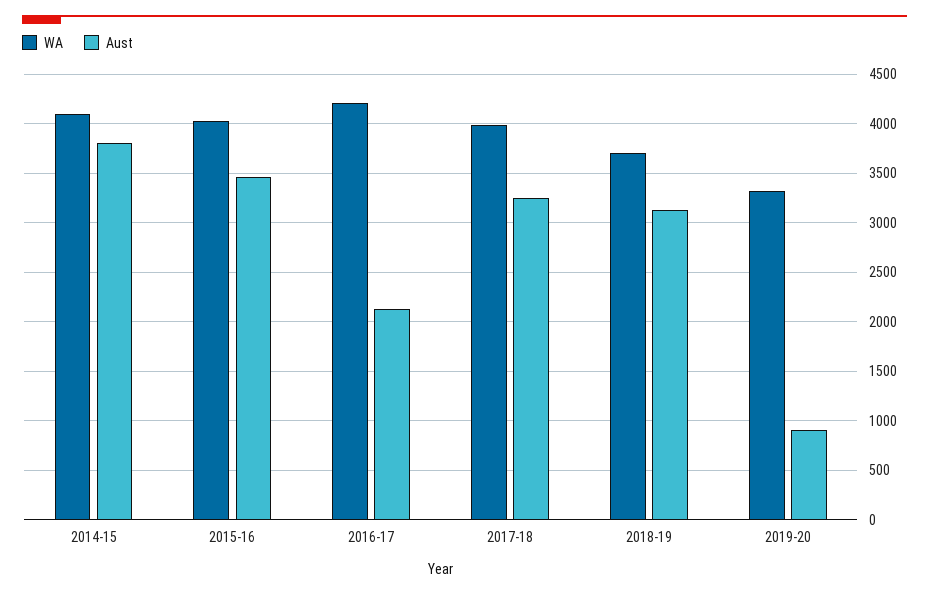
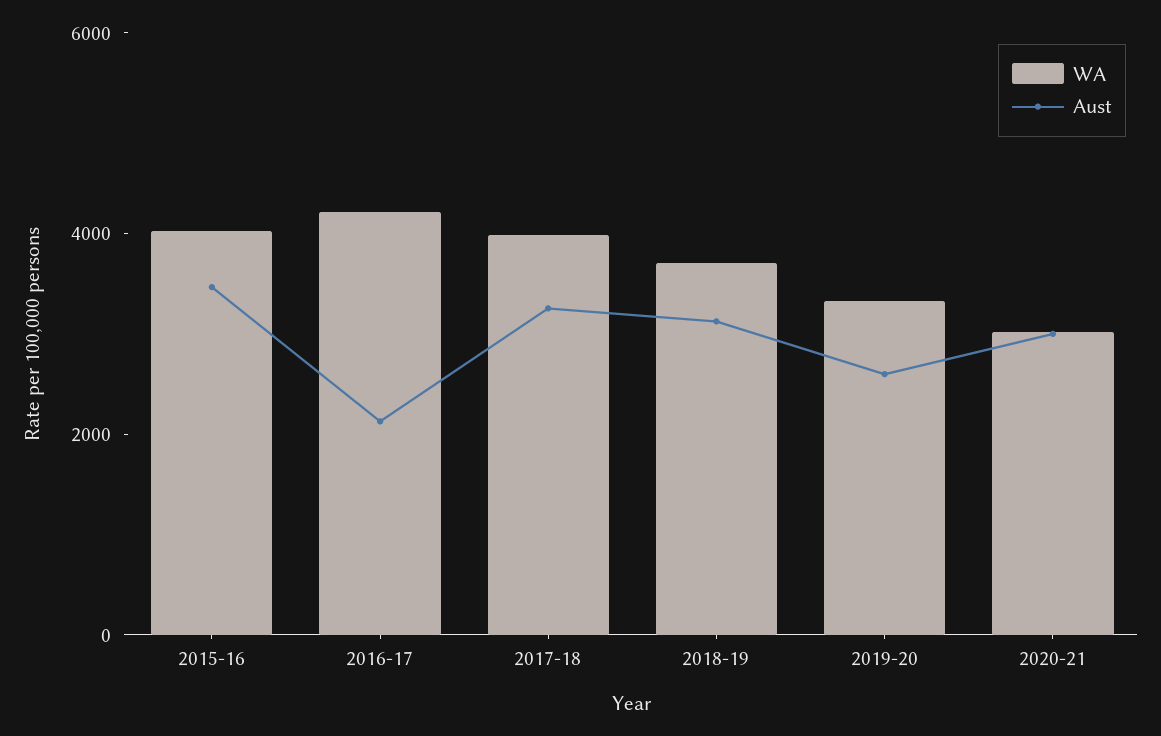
WA, 2014-15: 4100 -> none
Aust, 2014-15: 3800 -> none
Aust, 2019-20: 900 -> 2500
WA, 2020-21: none -> 3000
Aust, 2020-21: none -> 3000

